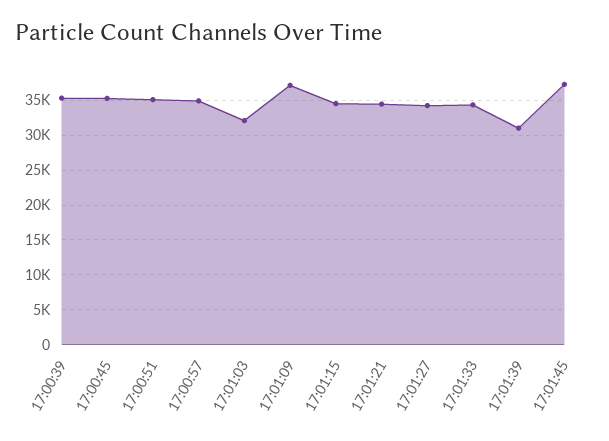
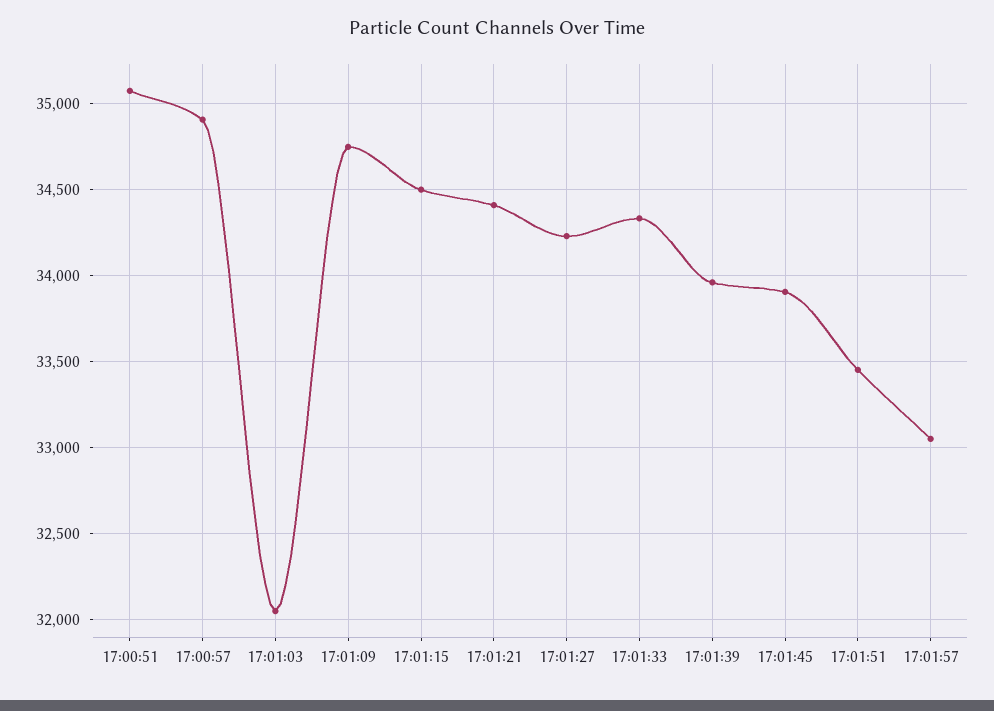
17:00:39: 35000 -> none
17:00:45: 35000 -> none
17:01:09: 37000 -> 34750
17:01:39: 31000 -> 33950
17:01:45: 37000 -> 33900
17:01:51: none -> 33450
17:01:57: none -> 33050

